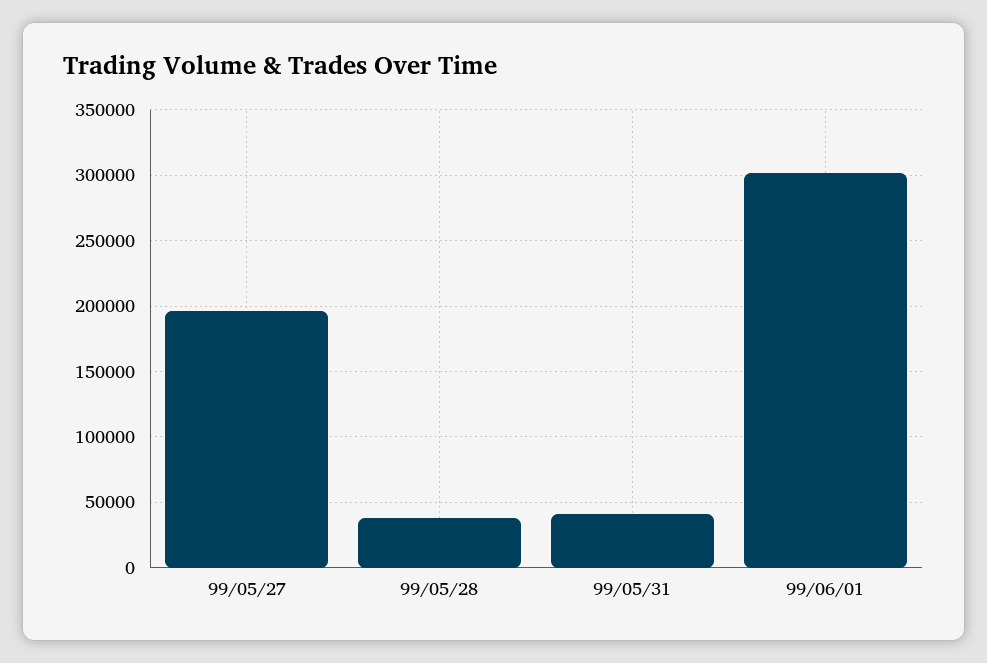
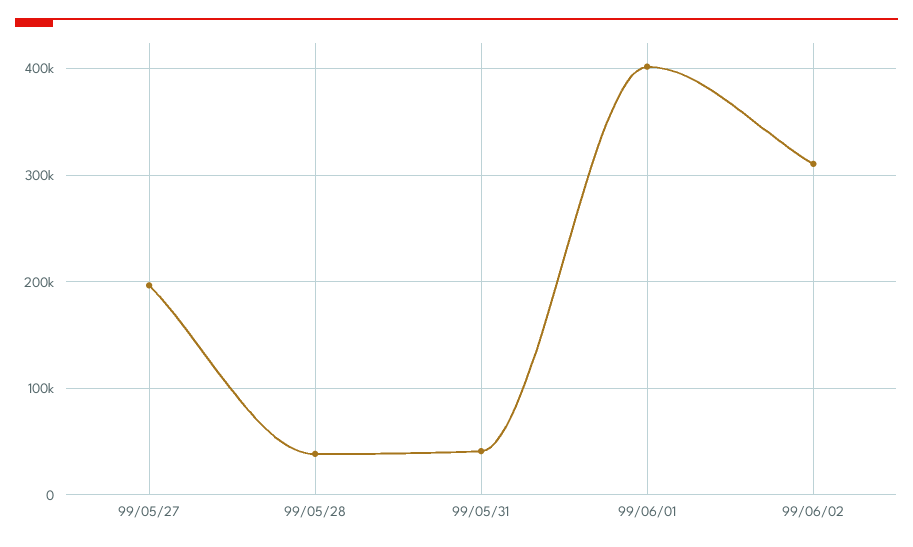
99/06/01: 300000 -> 400000
99/06/02: none -> 310000

